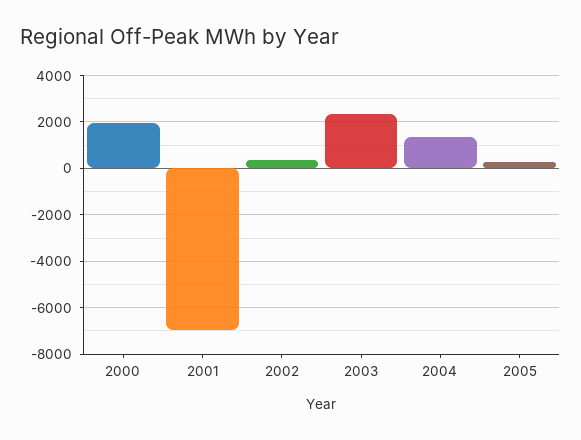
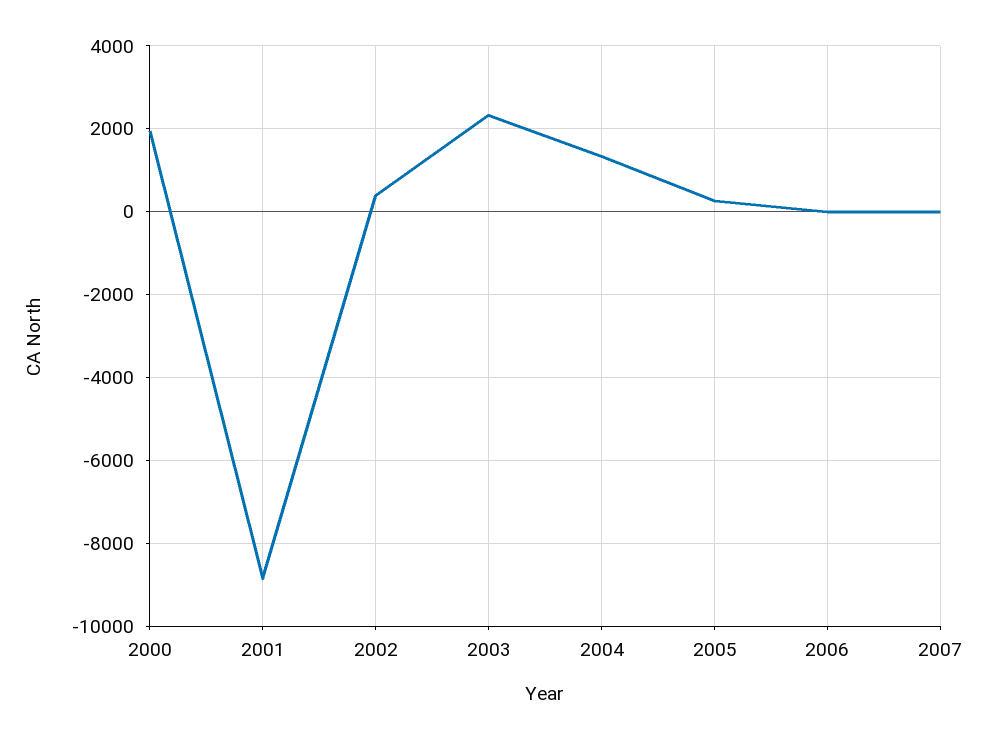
2001: -7000 -> -8800
2006: none -> 0
2007: none -> 0

